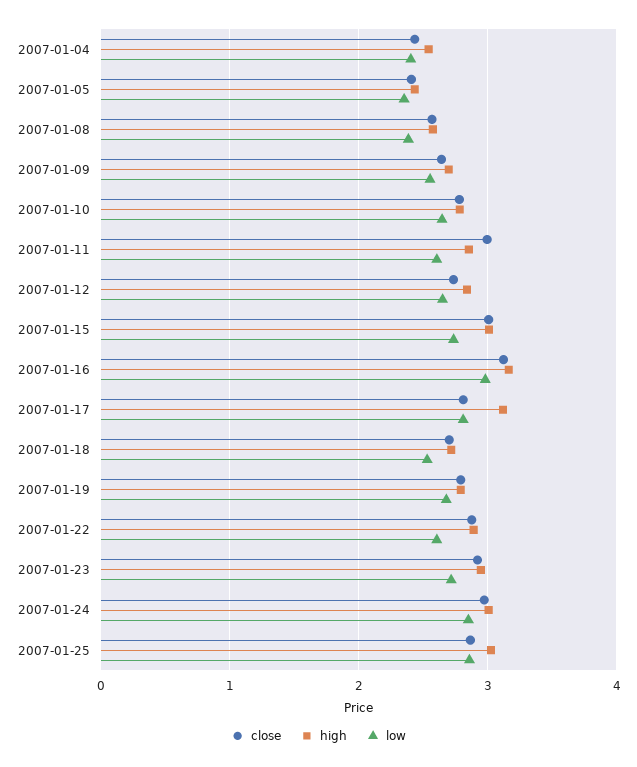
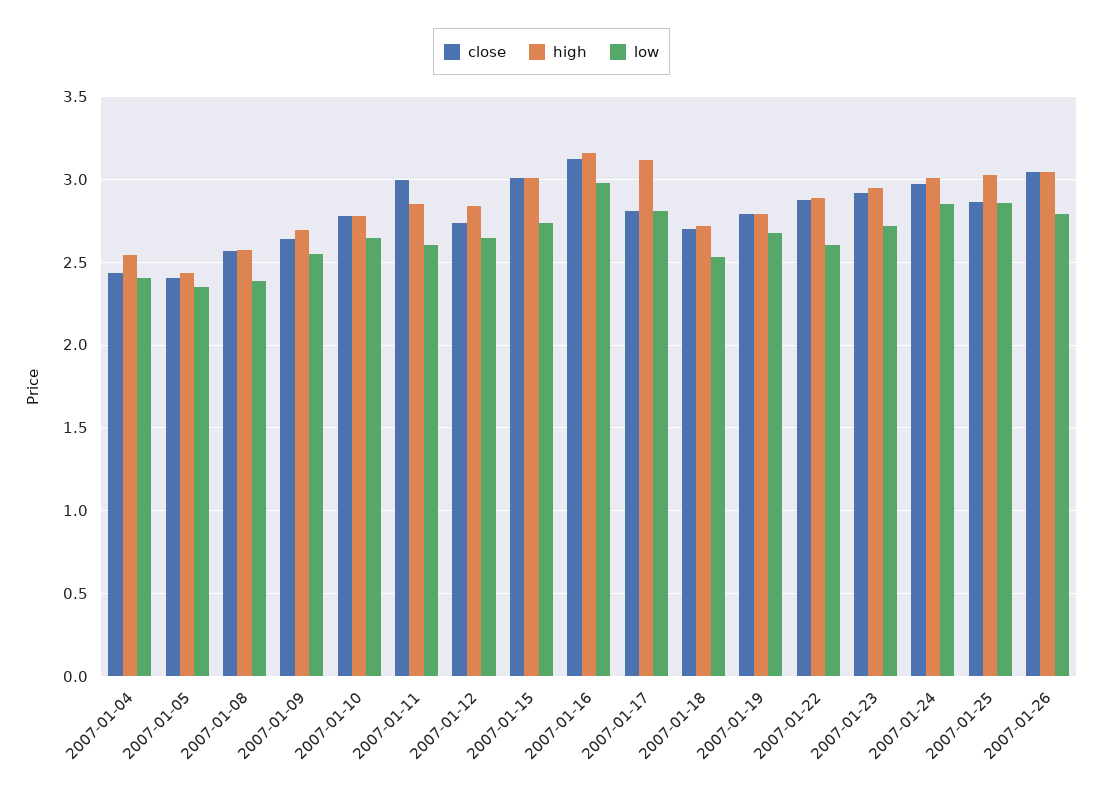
close, 2007-01-26: none -> 3.05
high, 2007-01-26: none -> 3.05
low, 2007-01-26: none -> 2.8

